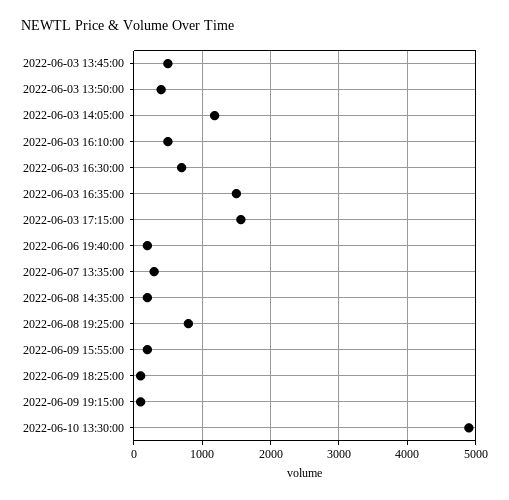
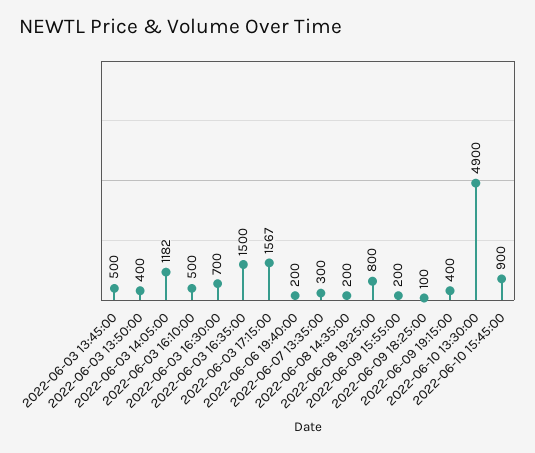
2022-06-09 19:15:00: 100 -> 400
2022-06-10 15:45:00: none -> 900

